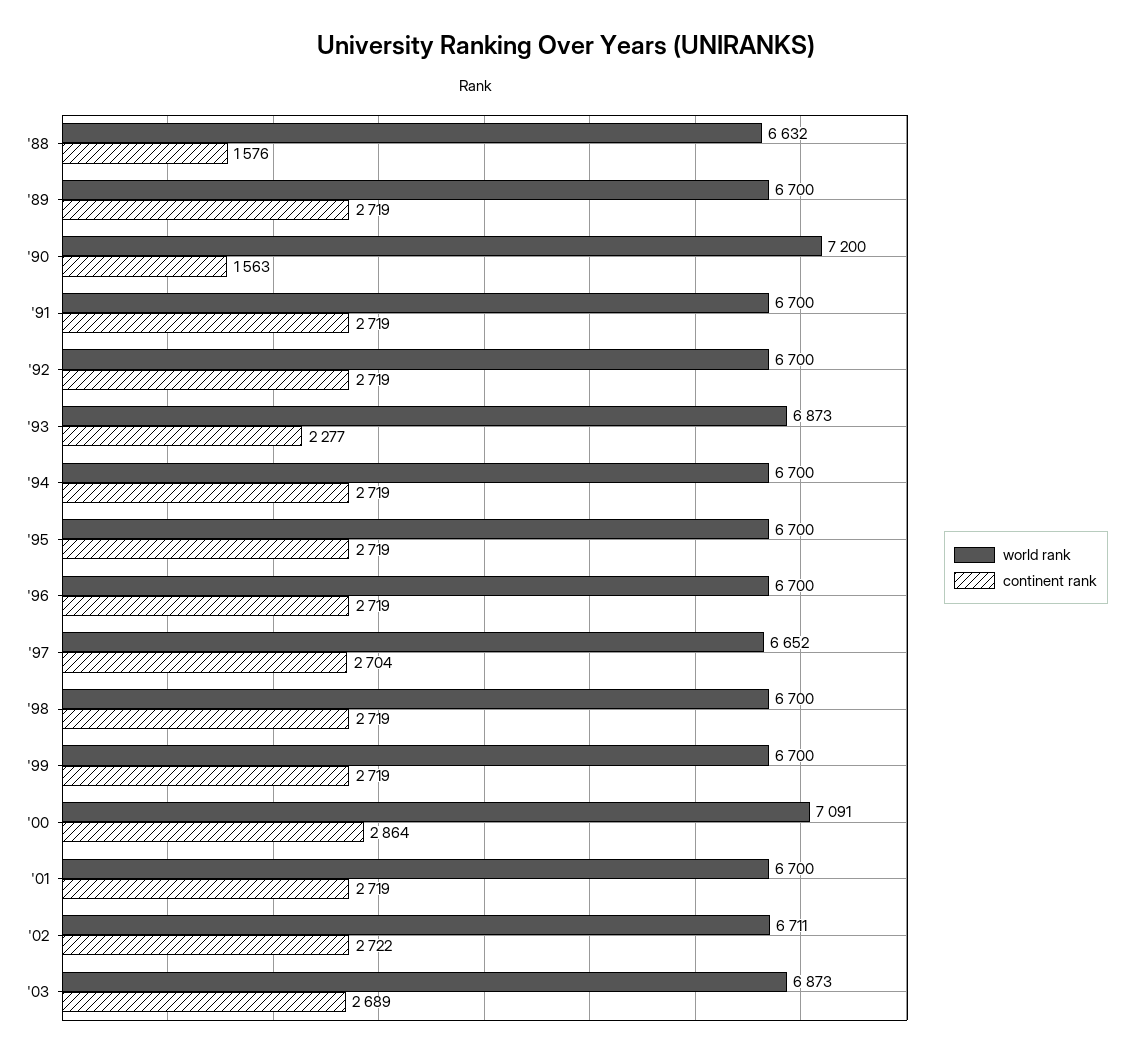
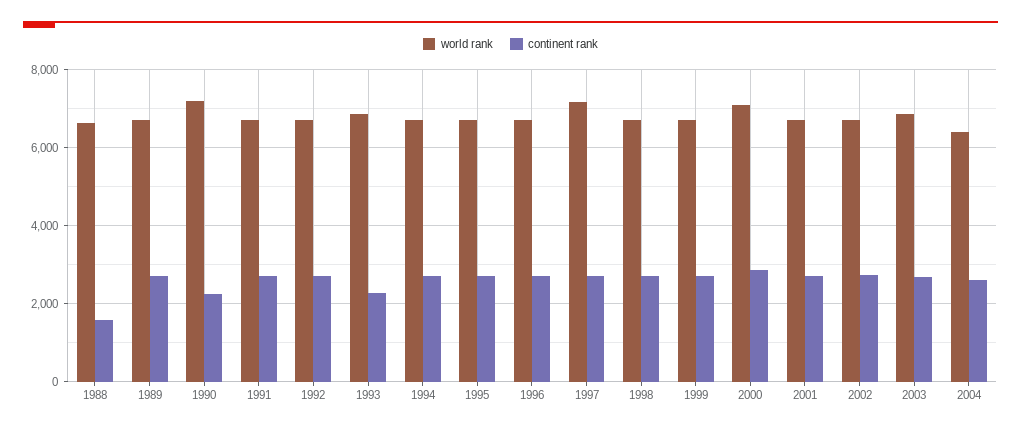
continent rank, '90: 1563 -> 2200
world rank, '97: 6652 -> 7200
world rank, 2004: none -> 6400
continent rank, 2004: none -> 2600

